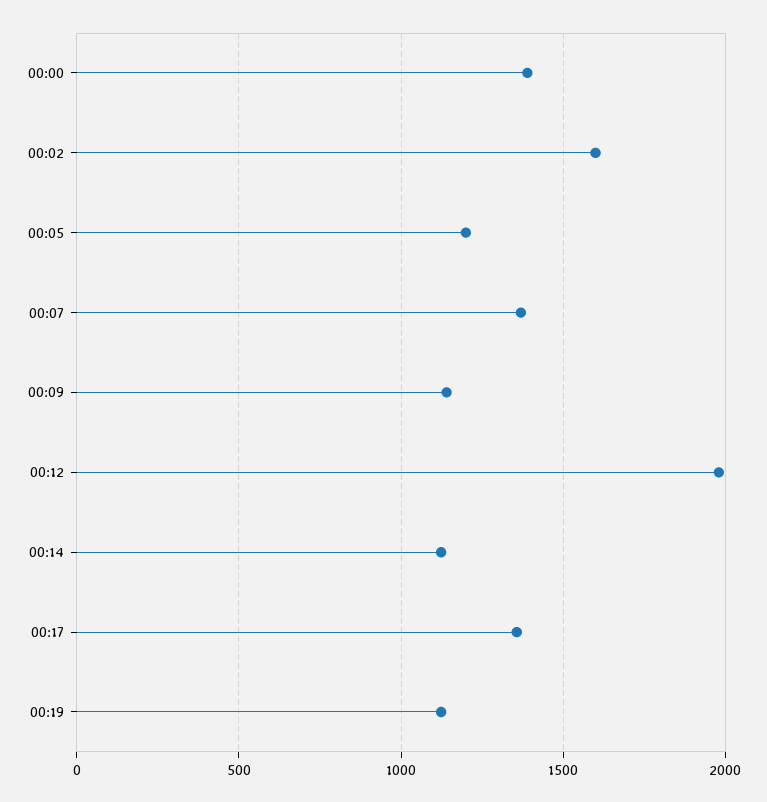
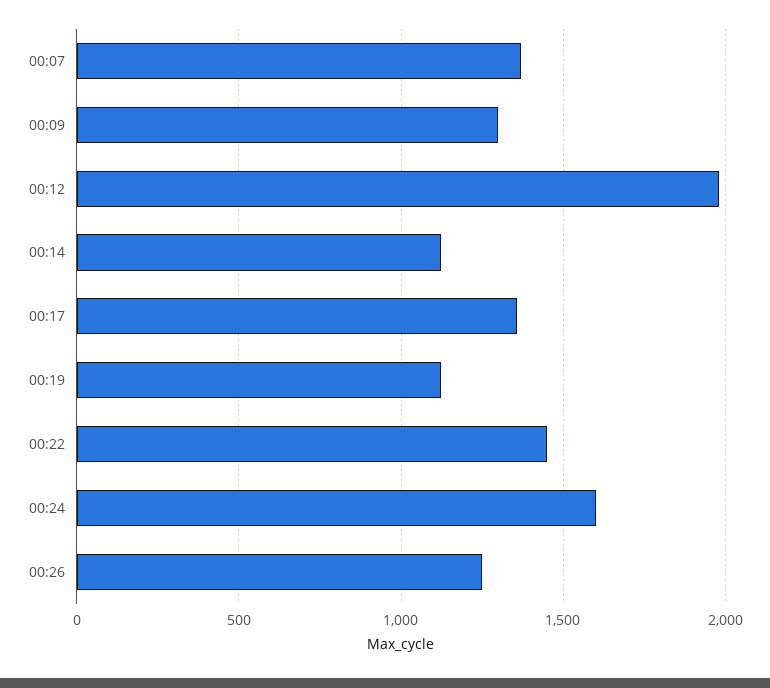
00:00: 1400 -> none
00:02: 1600 -> none
00:05: 1200 -> none
00:09: 1150 -> 1300
00:22: none -> 1450
00:24: none -> 1600
00:26: none -> 1250

